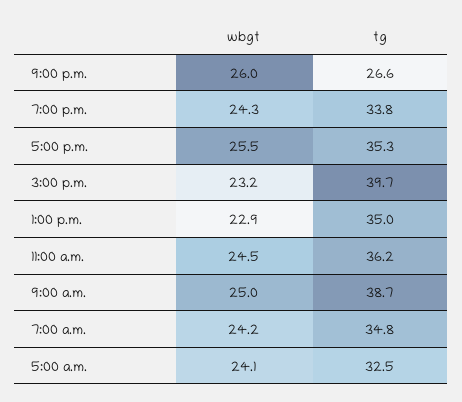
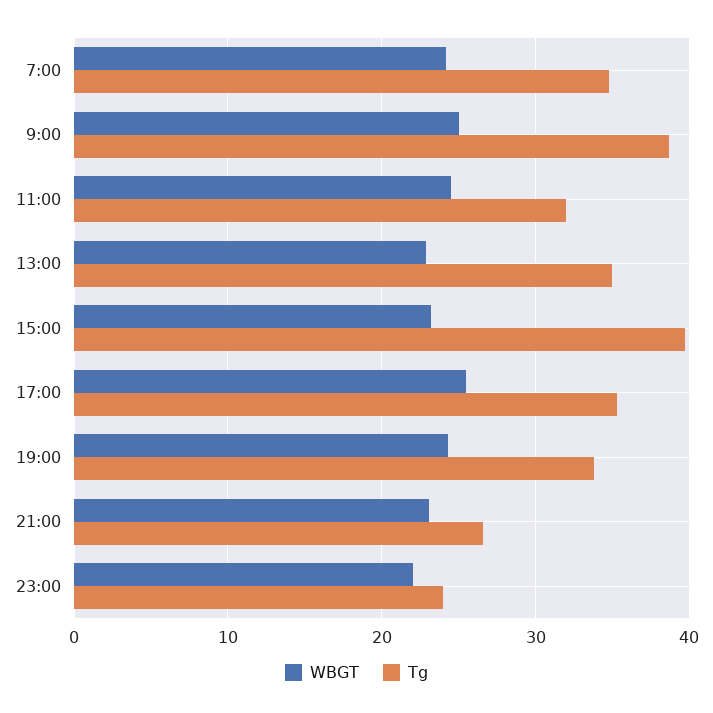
wbgt, 9:00 p.m.: 26 -> 23
tg, 11:00 a.m.: 36.2 -> 32
wbgt, 5:00 a.m.: 24.1 -> none
tg, 5:00 a.m.: 32.5 -> none
wbgt, 23:00: none -> 22
tg, 23:00: none -> 24

